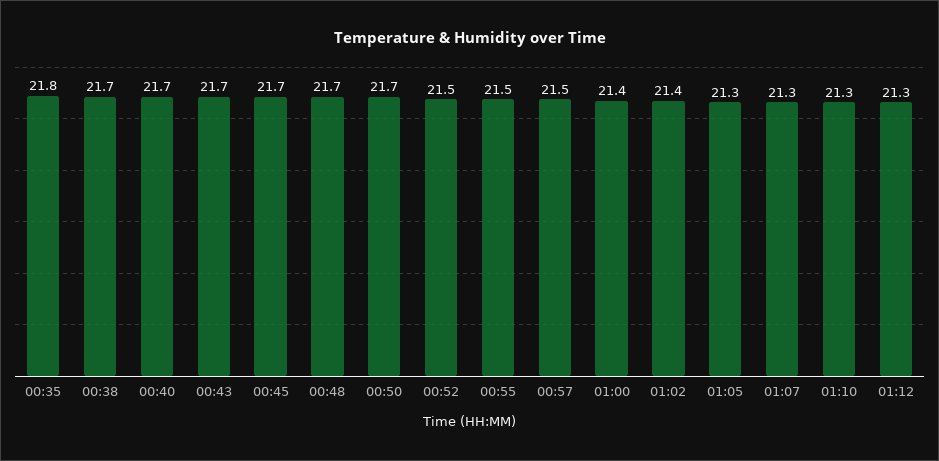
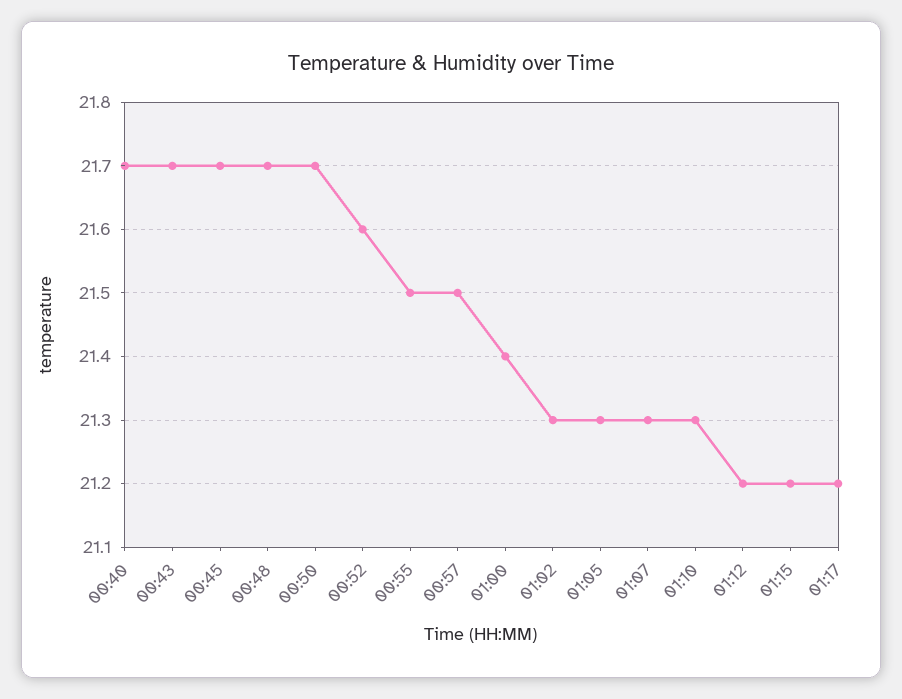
00:35: 21.8 -> none
00:38: 21.7 -> none
00:52: 21.5 -> 21.6
01:02: 21.4 -> 21.3
01:12: 21.3 -> 21.2
01:15: none -> 21.2
01:17: none -> 21.2

